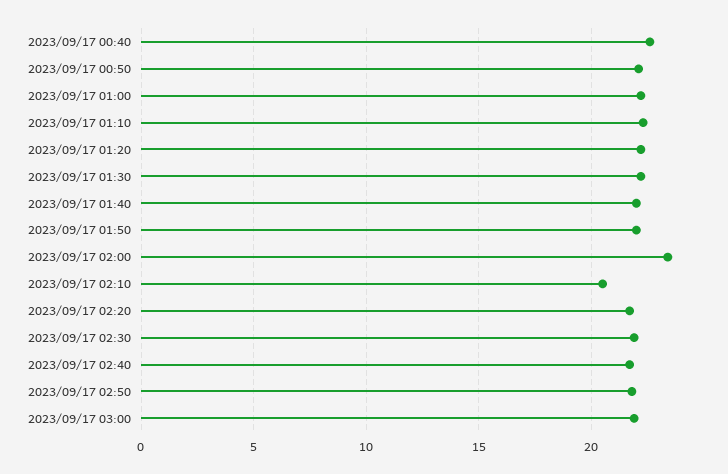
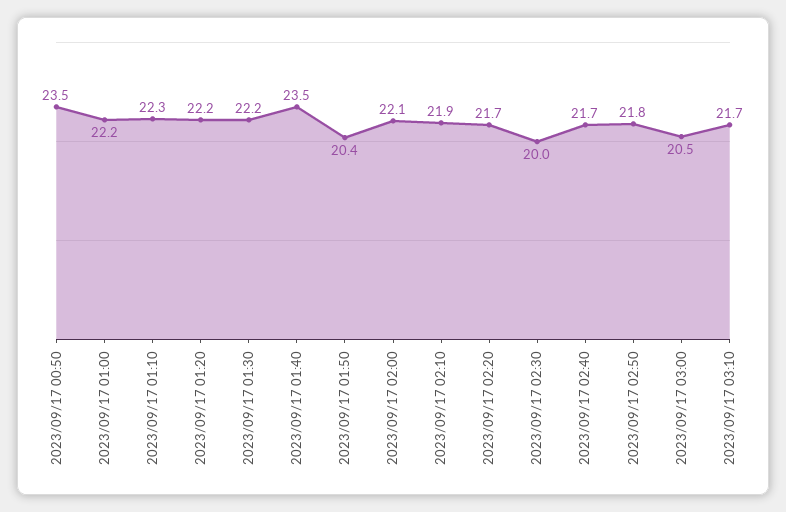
2023/09/17 00:40: 22.5 -> none
2023/09/17 00:50: 22 -> 23.5
2023/09/17 01:40: 22 -> 23.5
2023/09/17 01:50: 22 -> 20.4
2023/09/17 02:00: 23.5 -> 22.1
2023/09/17 02:10: 20.5 -> 21.9
2023/09/17 02:30: 22 -> 20
2023/09/17 03:00: 22 -> 20.5
2023/09/17 03:10: none -> 21.7

